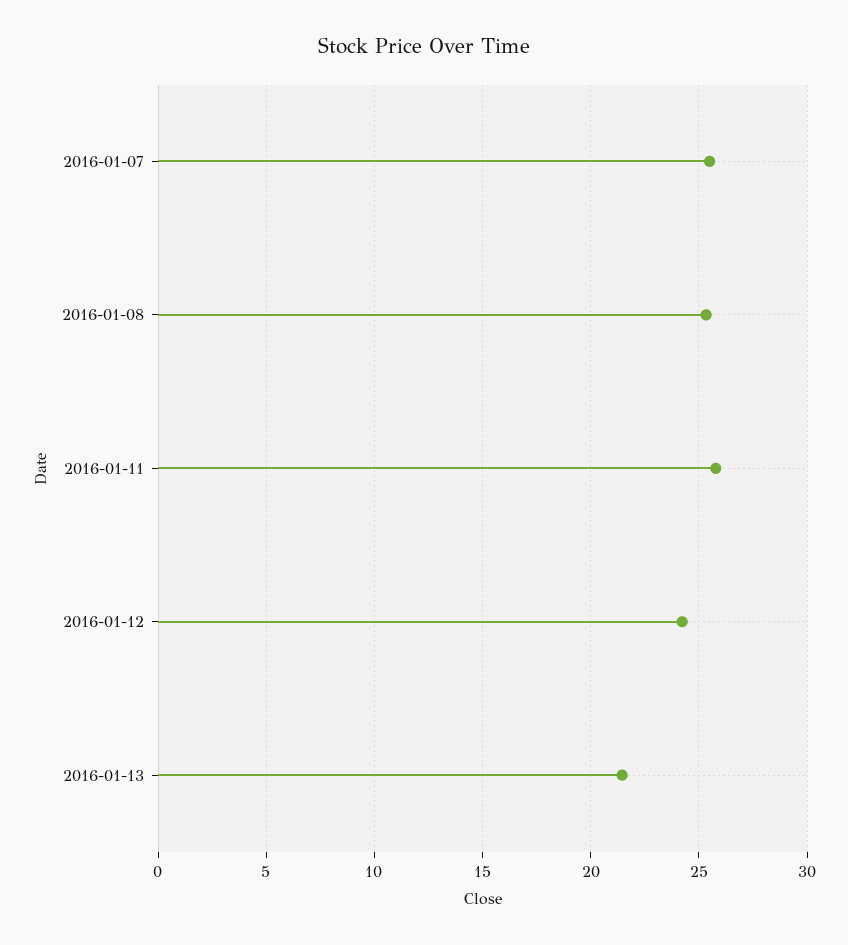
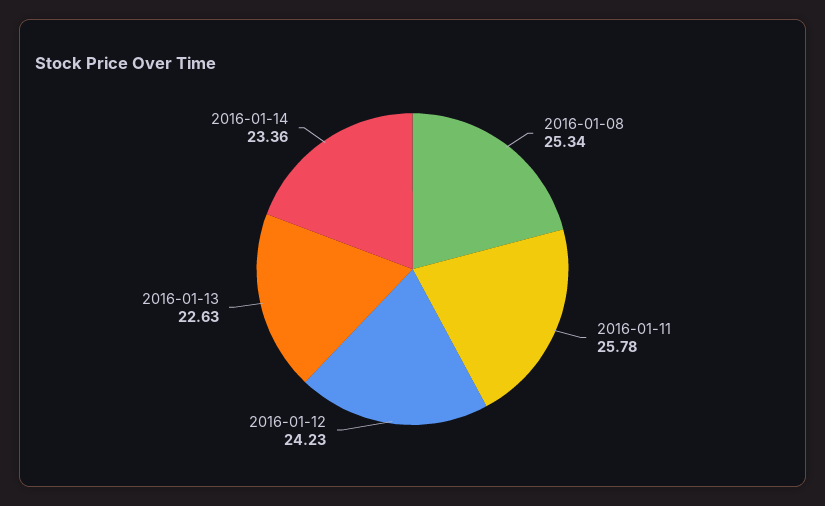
2016-01-07: 25.5 -> none
2016-01-13: 21.5 -> 22.63
2016-01-14: none -> 23.36

